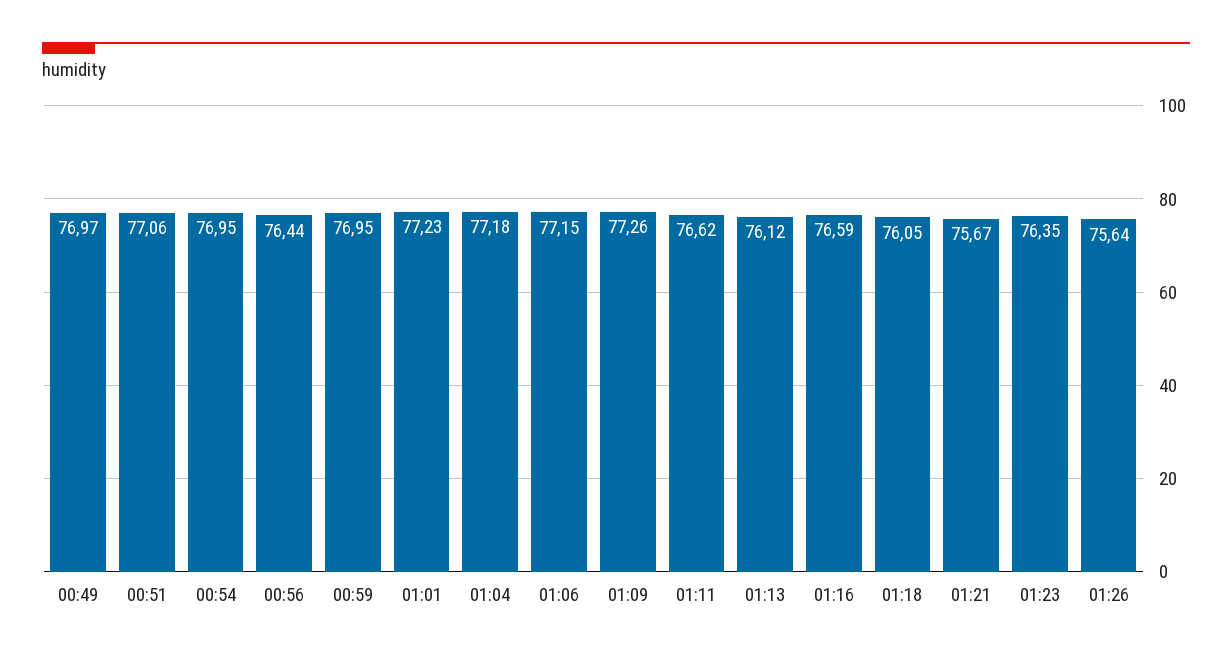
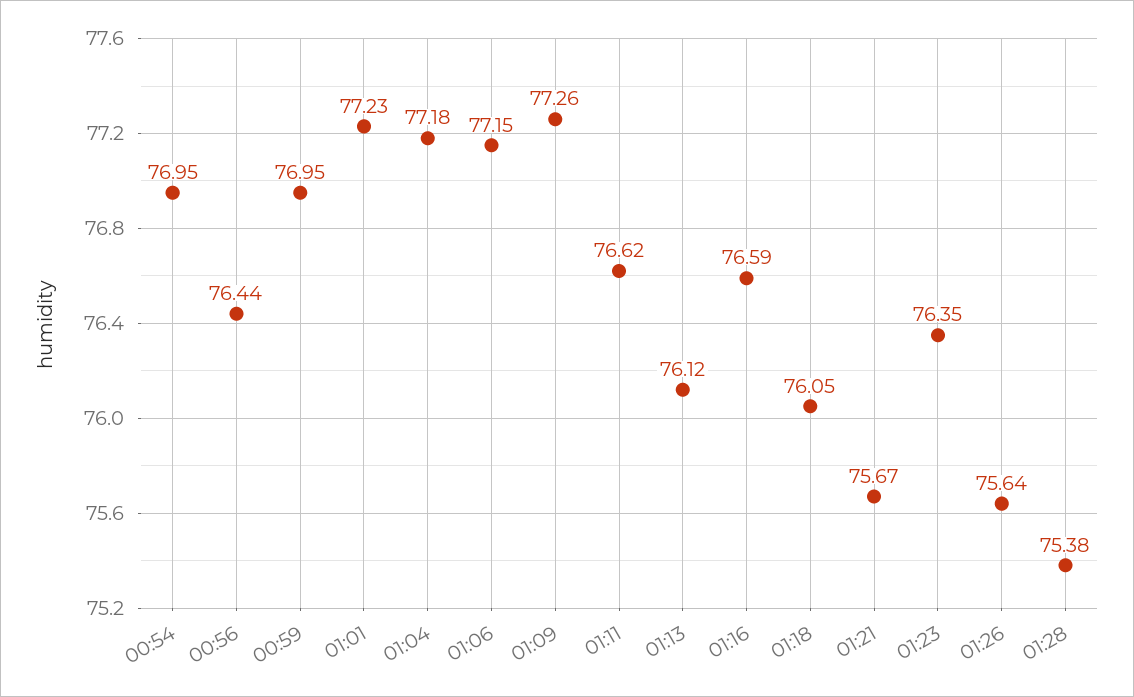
00:49: 76.97 -> none
00:51: 77.06 -> none
01:28: none -> 75.38

